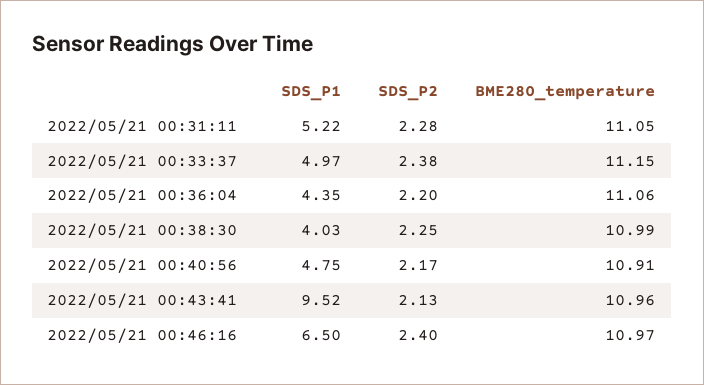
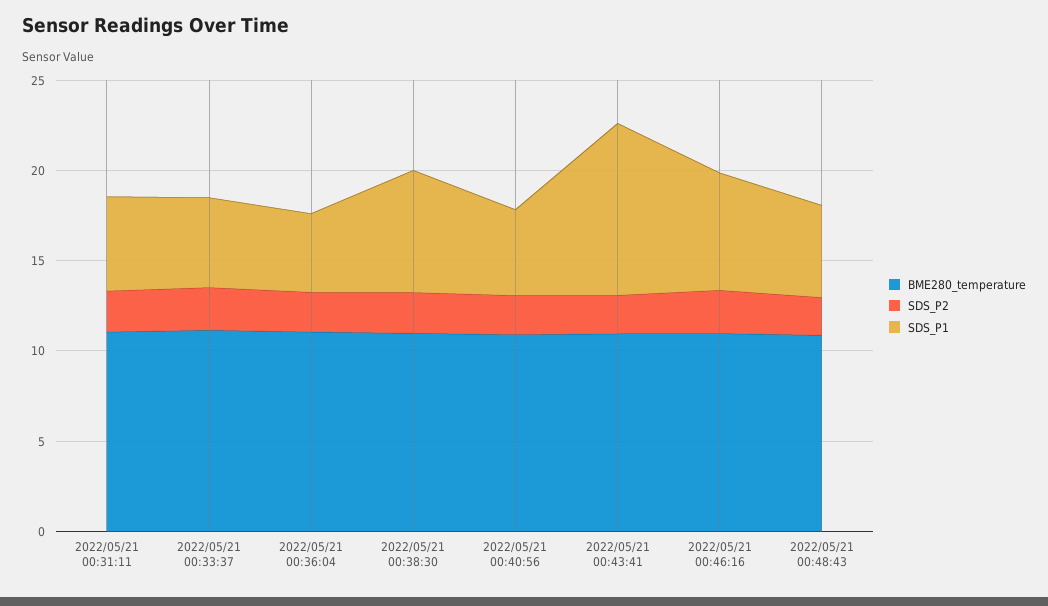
SDS_P1, 2022/05/21 00:38:30: 4.03 -> 7
BME280_temperature, 2022/05/21 00:48:43: none -> 11
SDS_P2, 2022/05/21 00:48:43: none -> 2
SDS_P1, 2022/05/21 00:48:43: none -> 5

